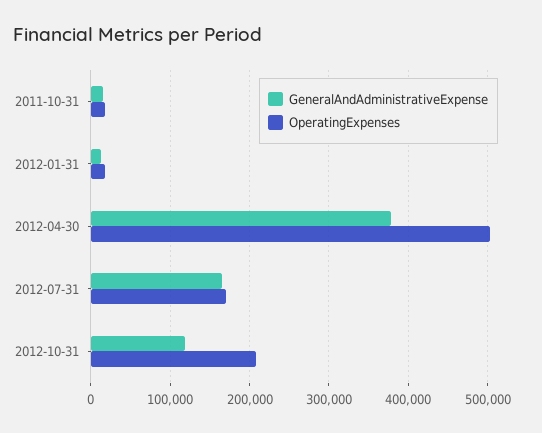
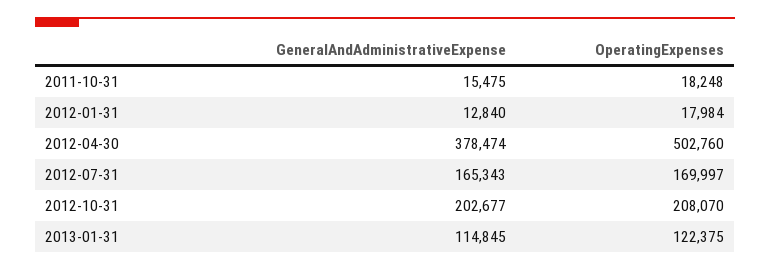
GeneralAndAdministrativeExpense, 2012-10-31: 120000 -> 202677
GeneralAndAdministrativeExpense, 2013-01-31: none -> 114845
OperatingExpenses, 2013-01-31: none -> 122375

